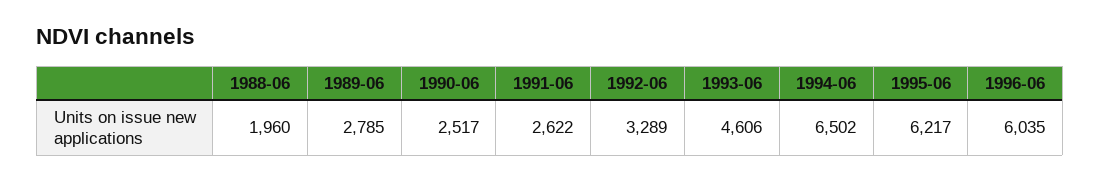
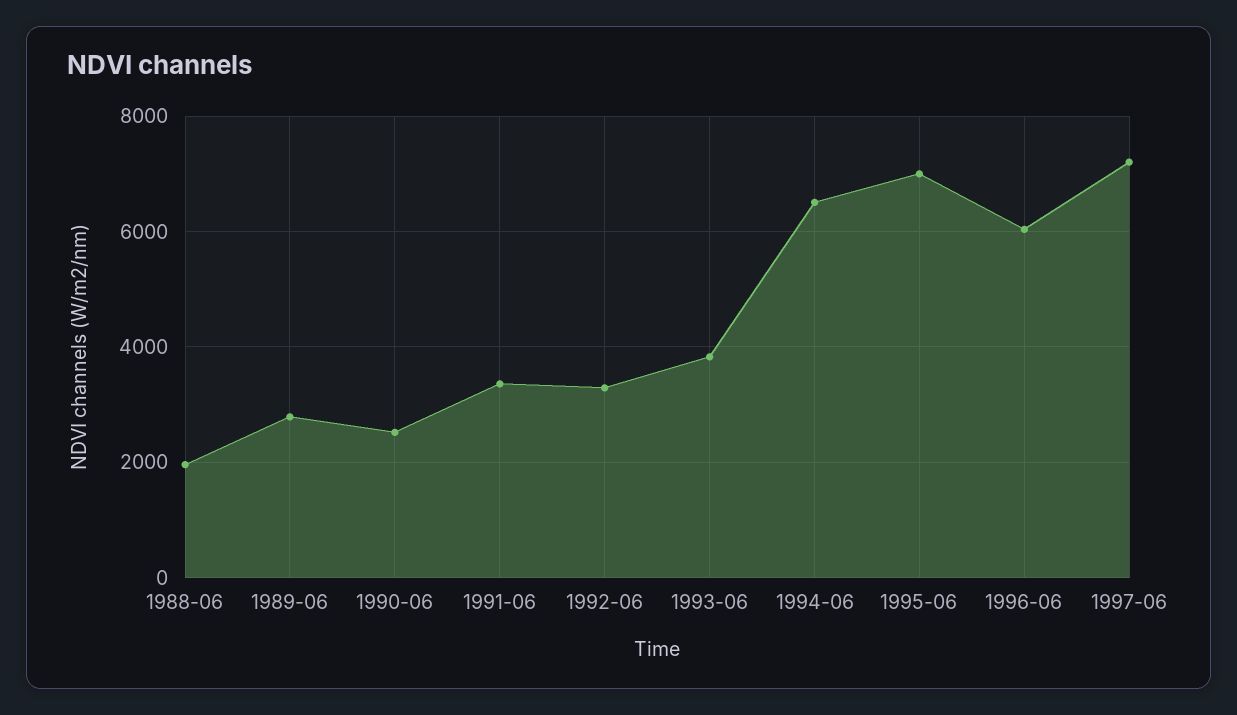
1991-06: 2622 -> 3400
1993-06: 4606 -> 3800
1995-06: 6217 -> 7000
1997-06: none -> 7200

